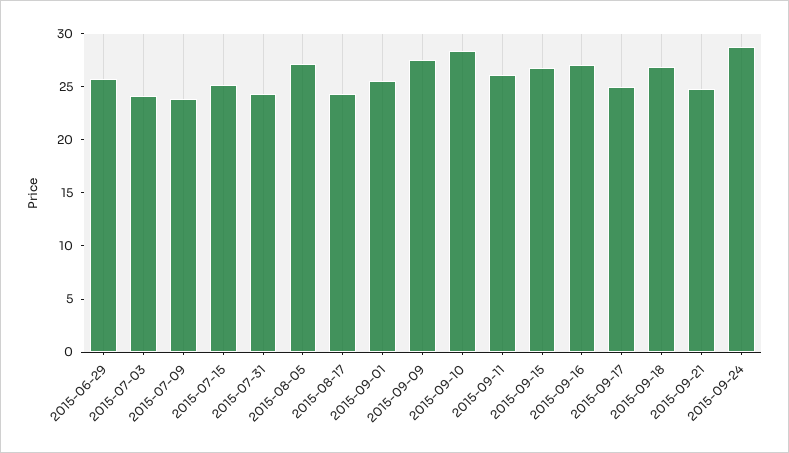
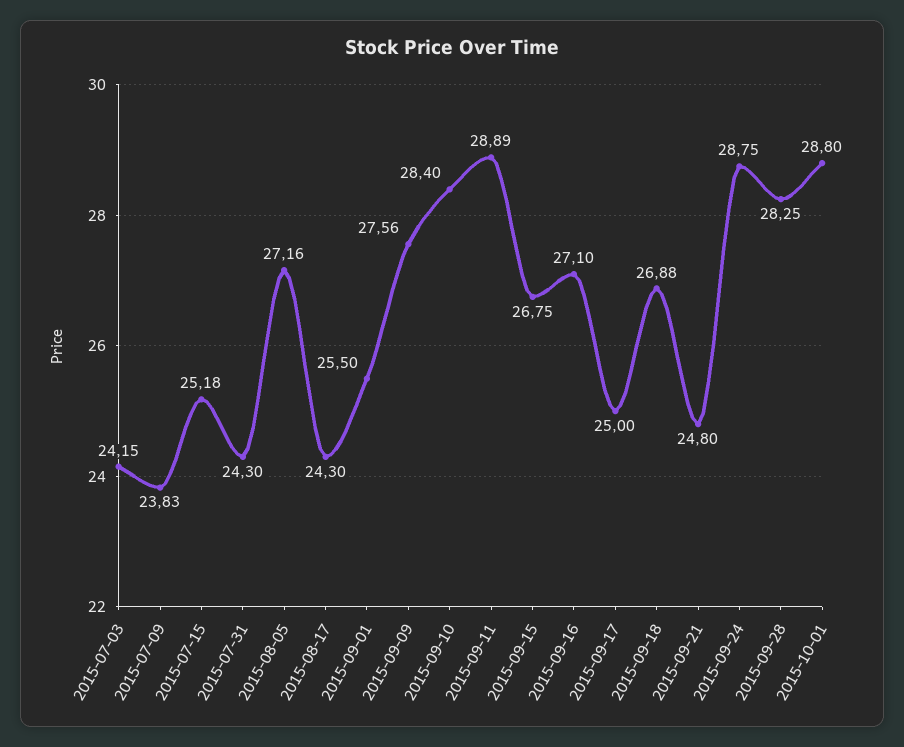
2015-06-29: 26 -> none
2015-09-11: 26 -> 28.89
2015-09-28: none -> 28.25
2015-10-01: none -> 28.8

